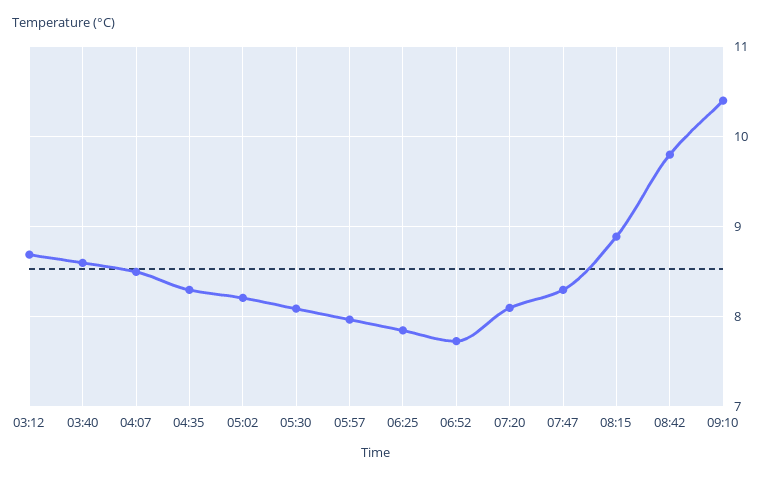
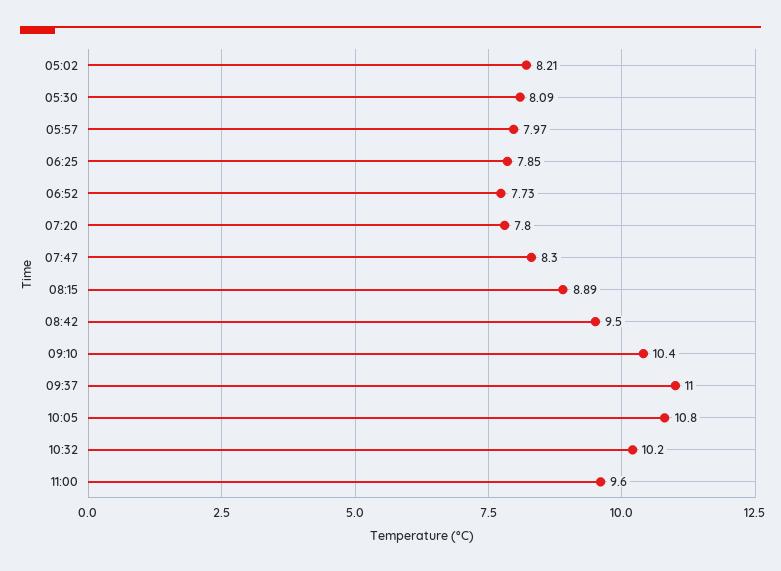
03:12: 8.7 -> none
03:40: 8.6 -> none
04:07: 8.5 -> none
04:35: 8.3 -> none
07:20: 8.1 -> 7.8
08:42: 9.8 -> 9.5
09:37: none -> 11
10:05: none -> 10.8
10:32: none -> 10.2
11:00: none -> 9.6

